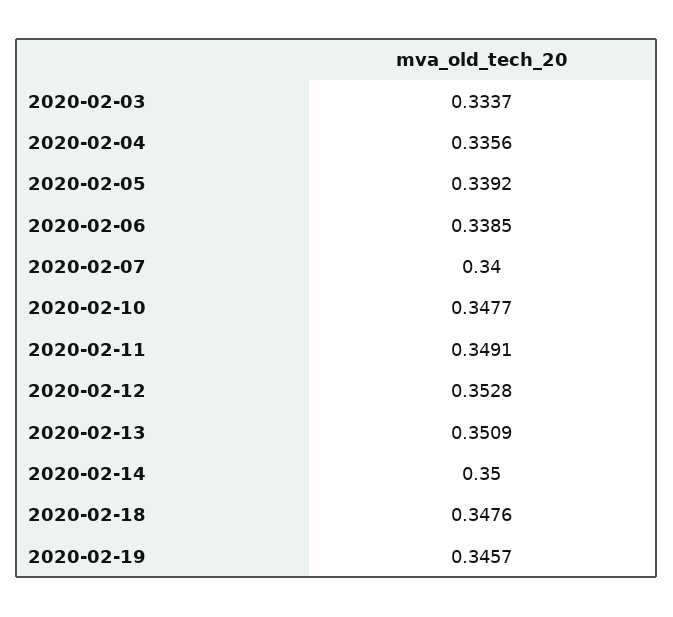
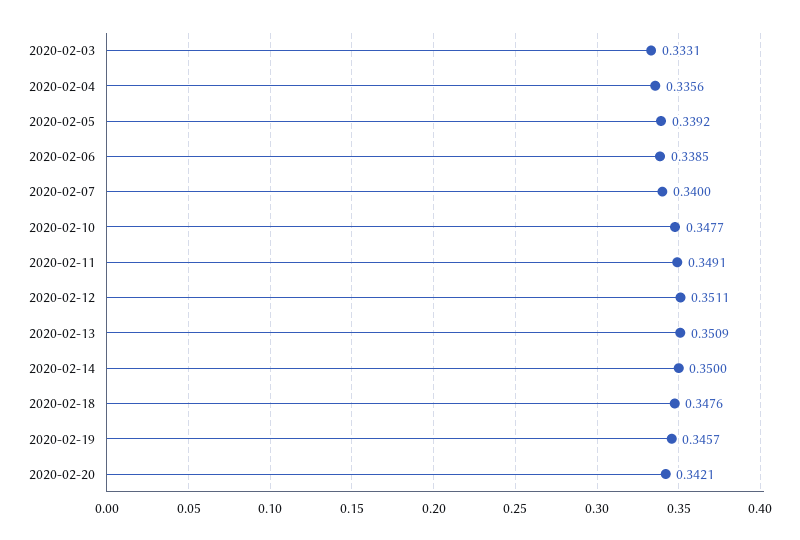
2020-02-03: 0.3337 -> 0.3331
2020-02-12: 0.3528 -> 0.3511
2020-02-20: none -> 0.3421

